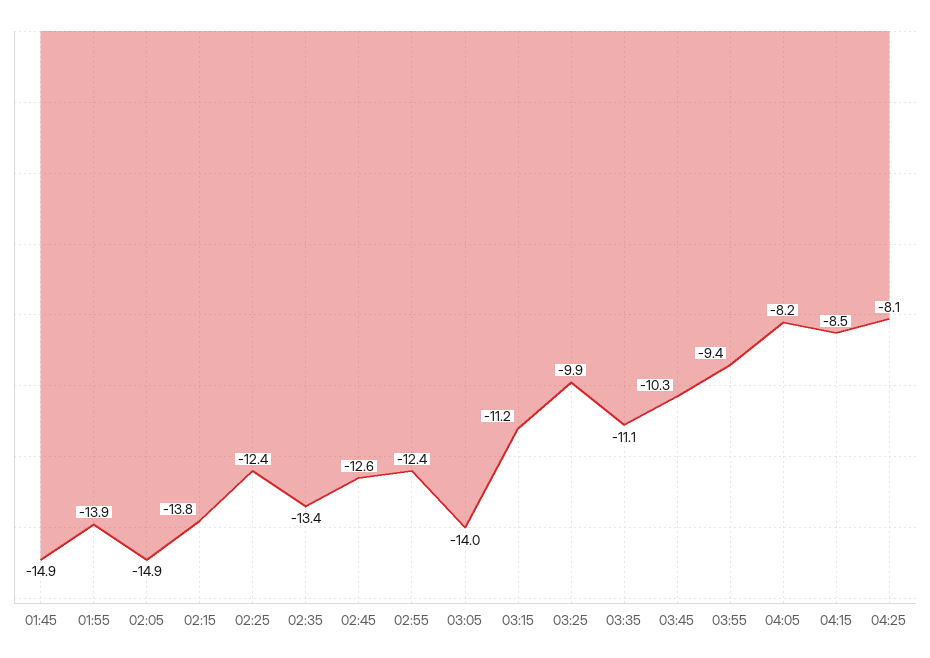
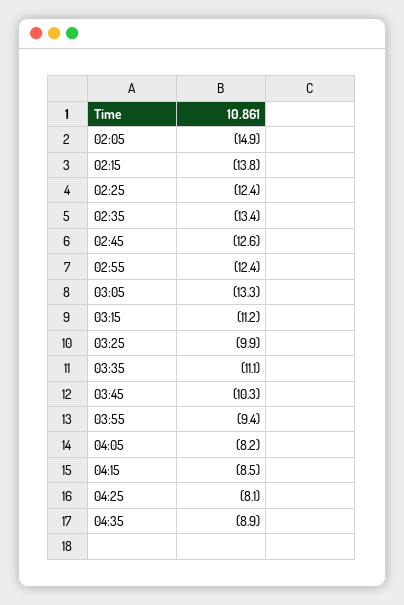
01:45: -14.9 -> none
01:55: -13.9 -> none
03:05: -14 -> -13.3
04:35: none -> -8.9

